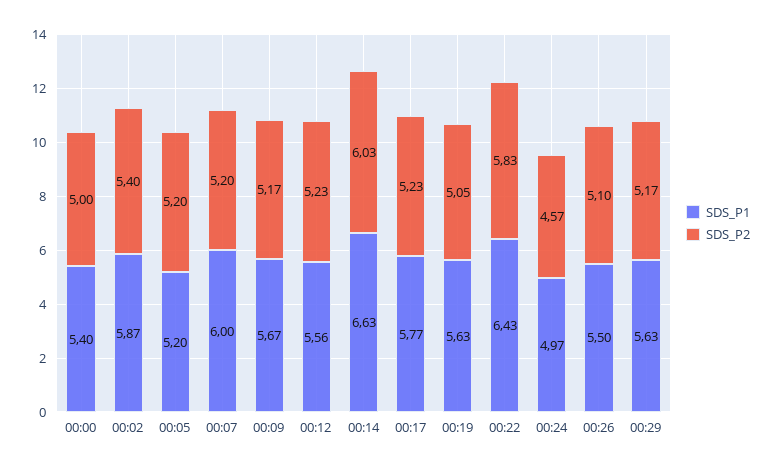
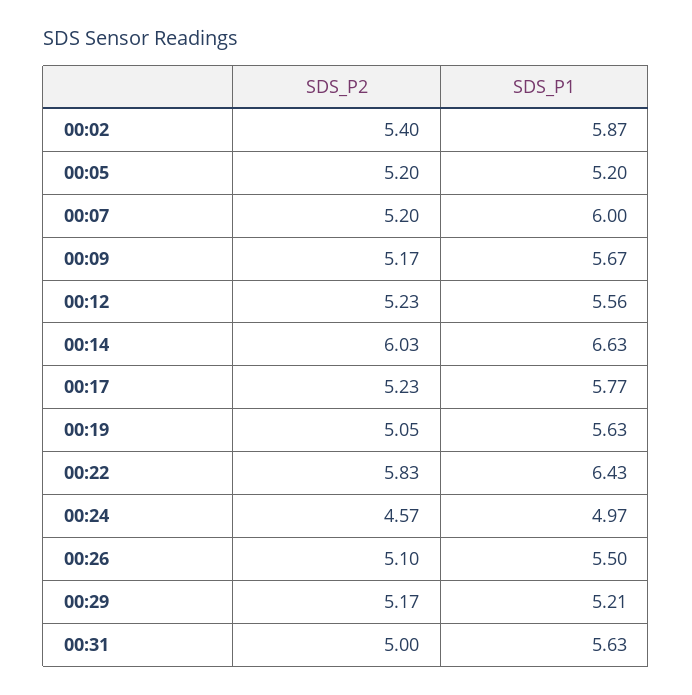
SDS_P1, 00:00: 5.4 -> none
SDS_P2, 00:00: 5 -> none
SDS_P1, 00:29: 5.63 -> 5.21
SDS_P2, 00:31: none -> 5
SDS_P1, 00:31: none -> 5.63

